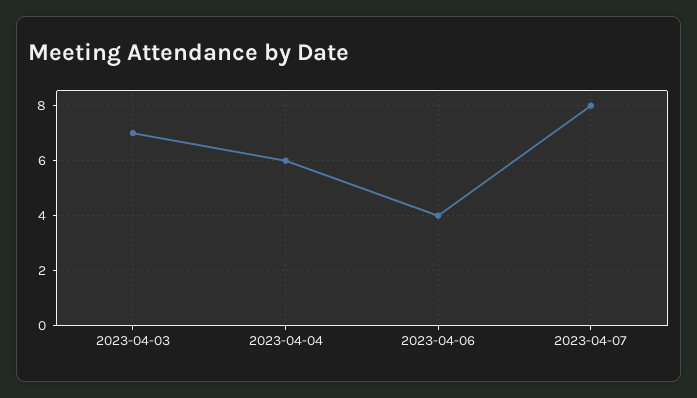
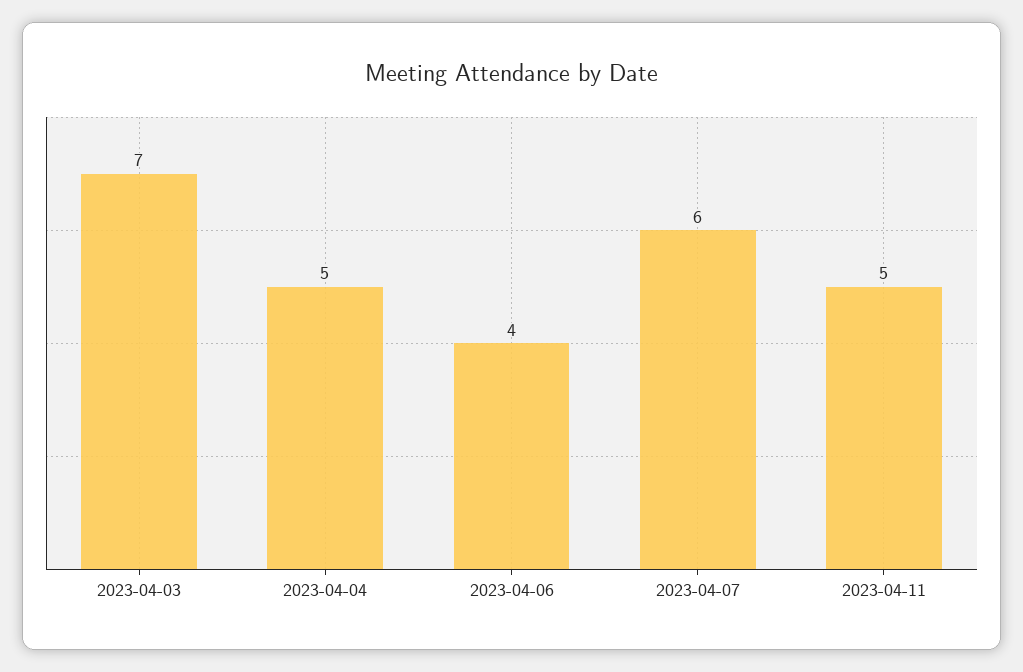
2023-04-04: 6 -> 5
2023-04-07: 8 -> 6
2023-04-11: none -> 5

